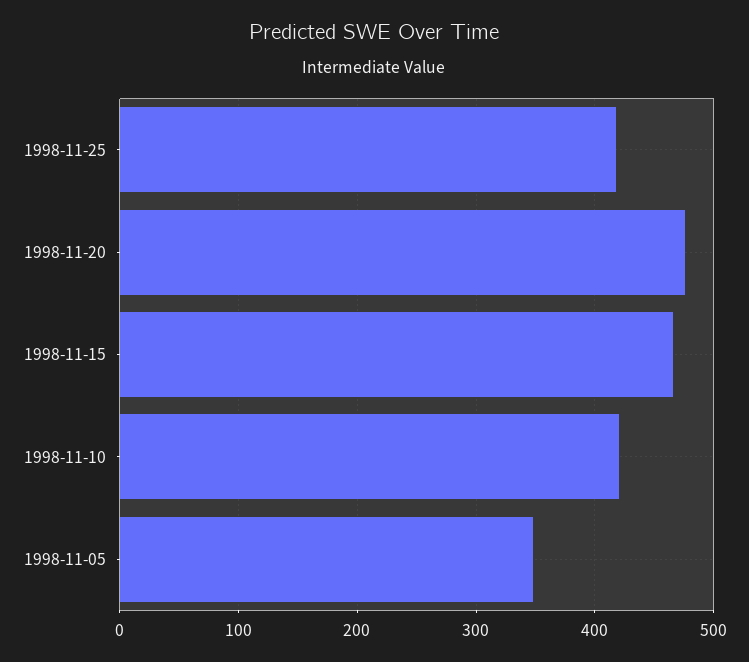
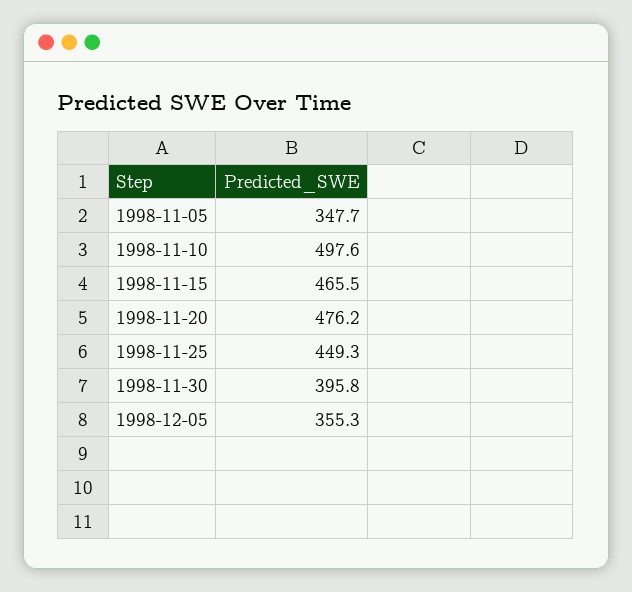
1998-11-25: 420 -> 449.3
1998-11-10: 420 -> 497.6
1998-11-30: none -> 395.8
1998-12-05: none -> 355.3

